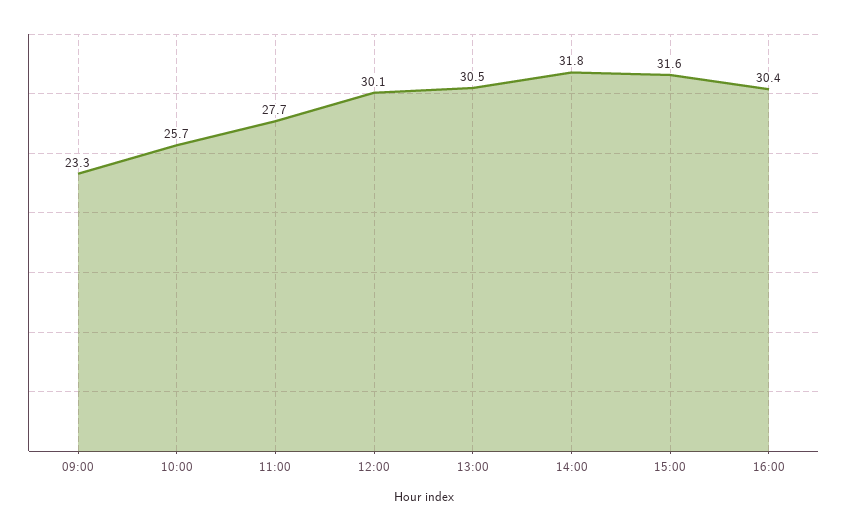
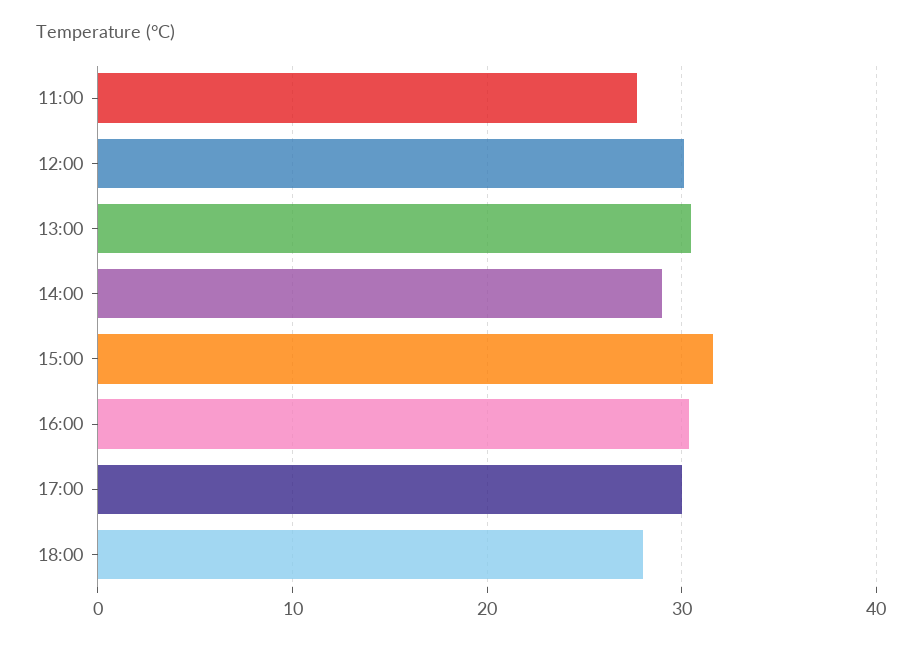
09:00: 23.3 -> none
10:00: 25.7 -> none
14:00: 31.8 -> 29
17:00: none -> 30
18:00: none -> 28

